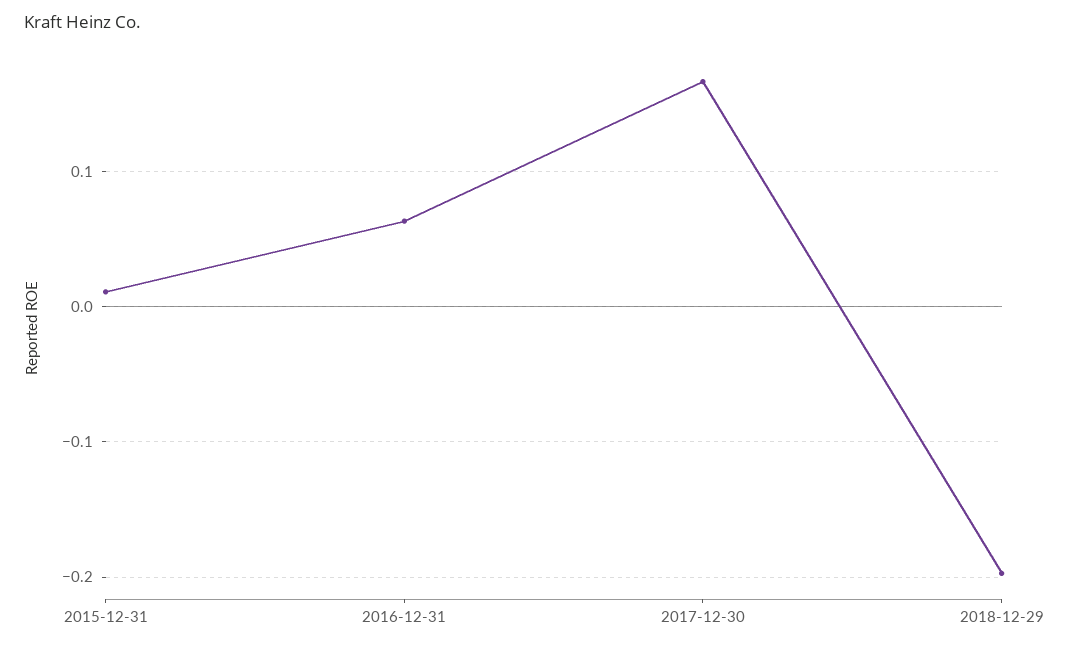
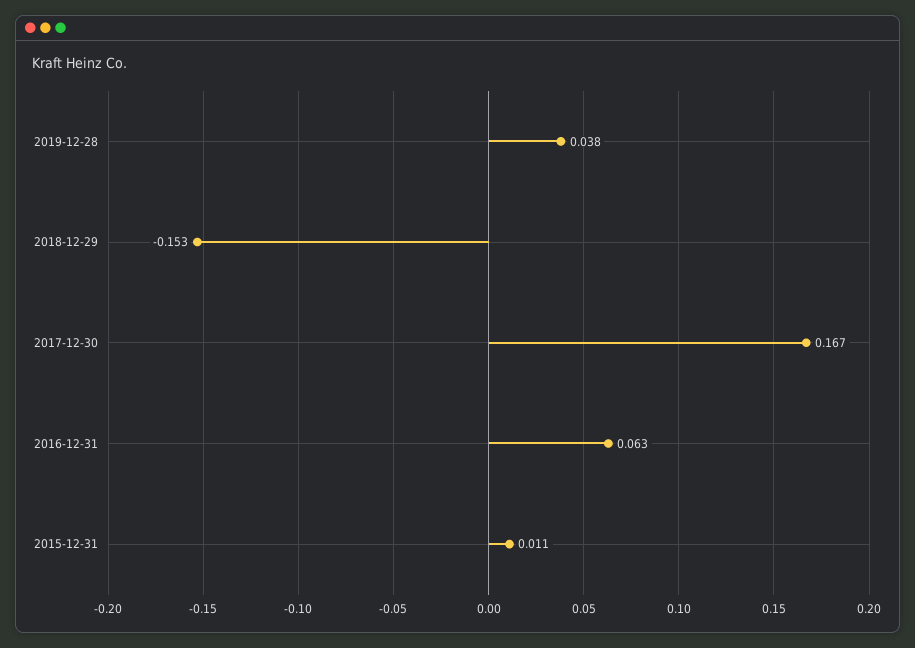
2018-12-29: -0.2 -> -0.153
2019-12-28: none -> 0.038

